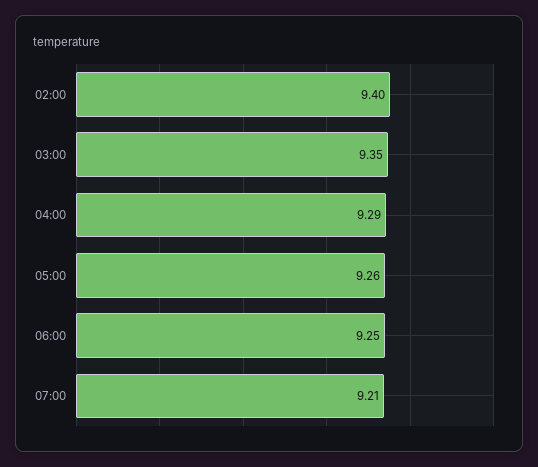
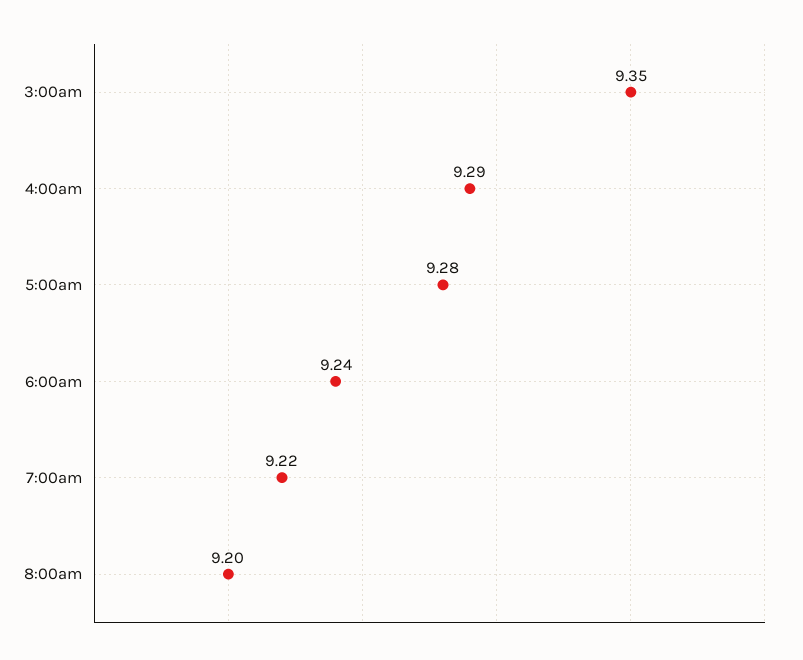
02:00: 9.4 -> none
05:00: 9.26 -> 9.28
06:00: 9.25 -> 9.24
07:00: 9.21 -> 9.22
8:00am: none -> 9.2

